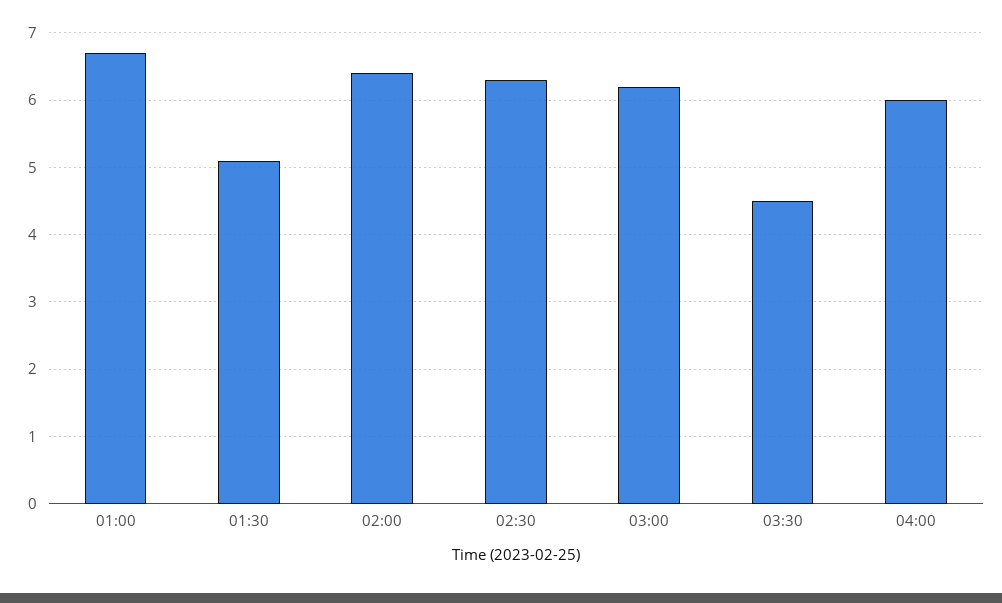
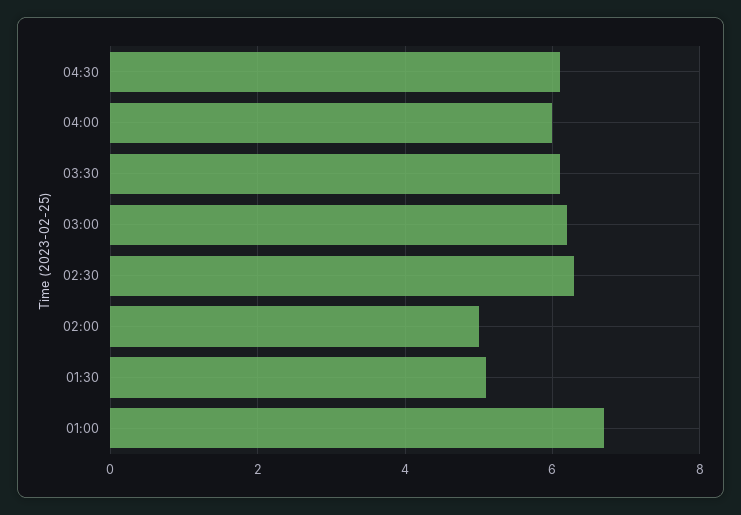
02:00: 6.4 -> 5
03:30: 4.5 -> 6
04:30: none -> 6

